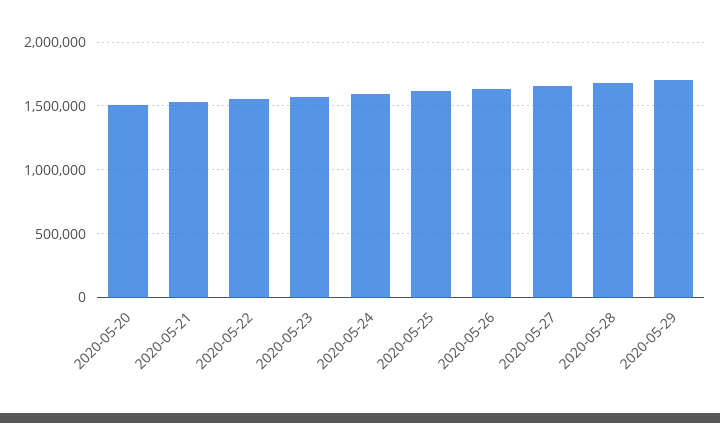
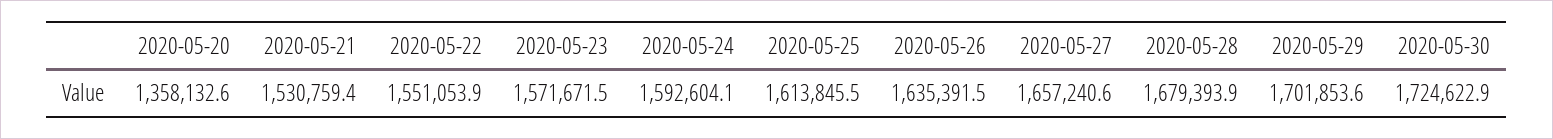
2020-05-20: 1500000 -> 1358132.6
2020-05-30: none -> 1724622.9

